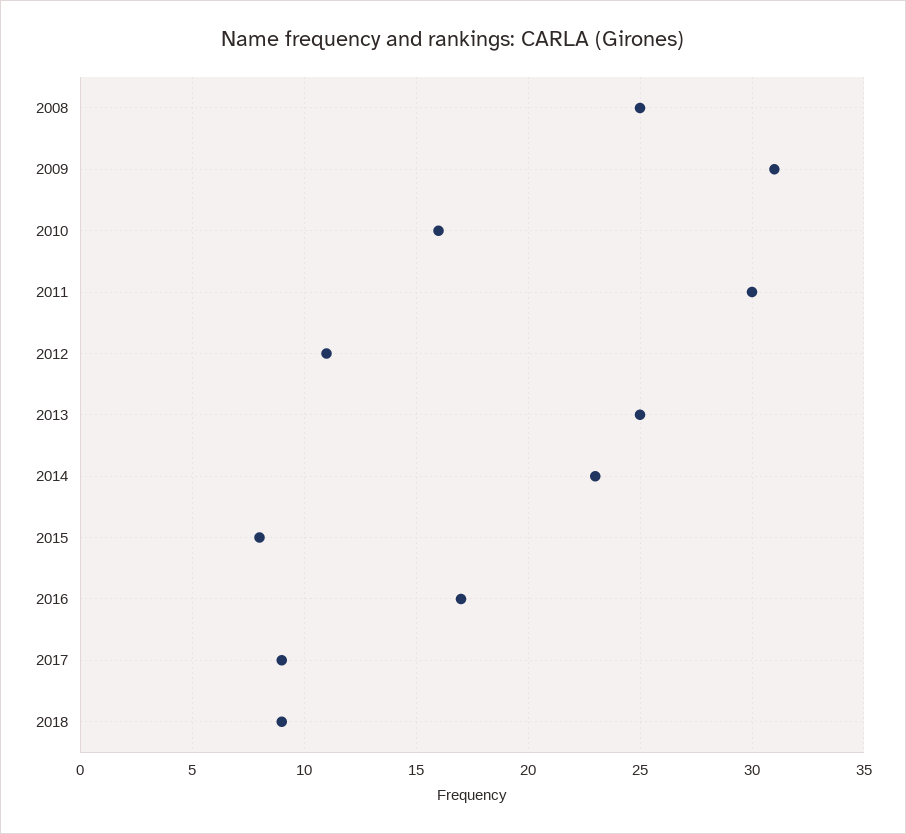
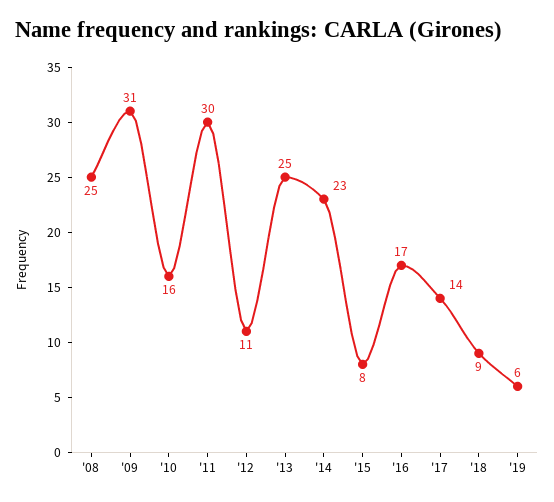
2017: 9 -> 14
'19: none -> 6

